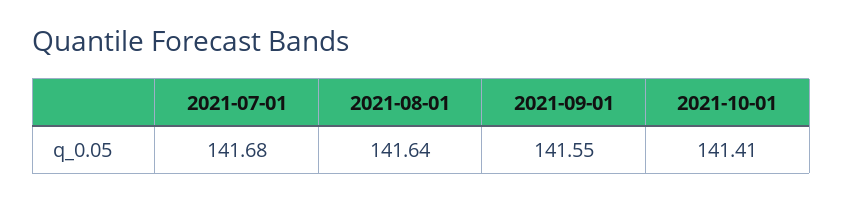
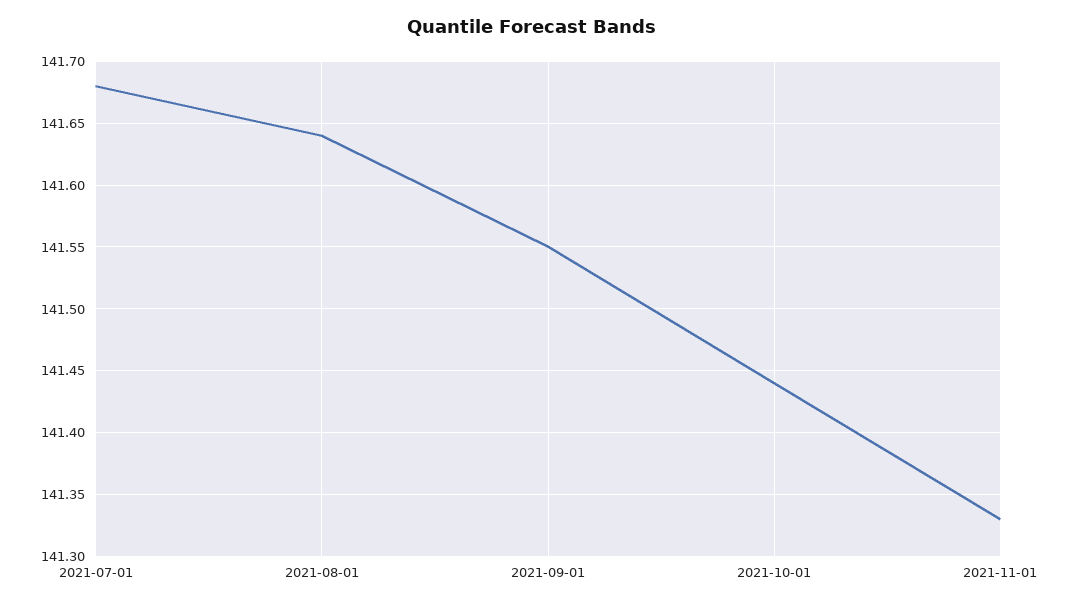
2021-10-01: 141.41 -> 141.44
2021-11-01: none -> 141.33

